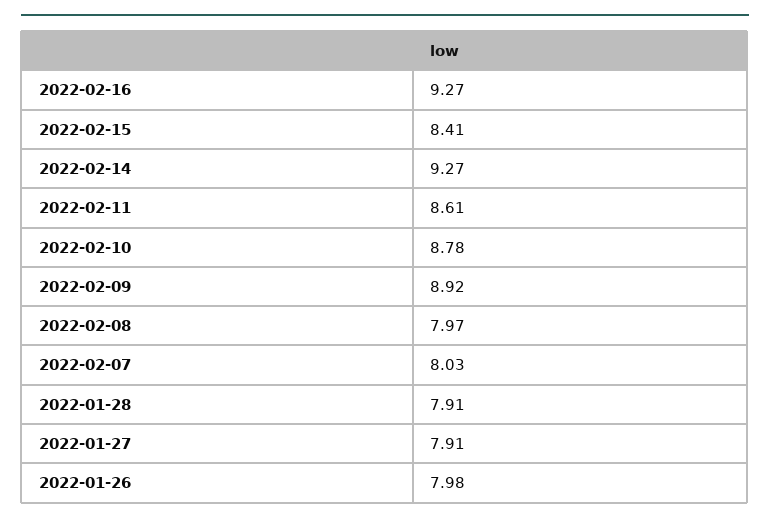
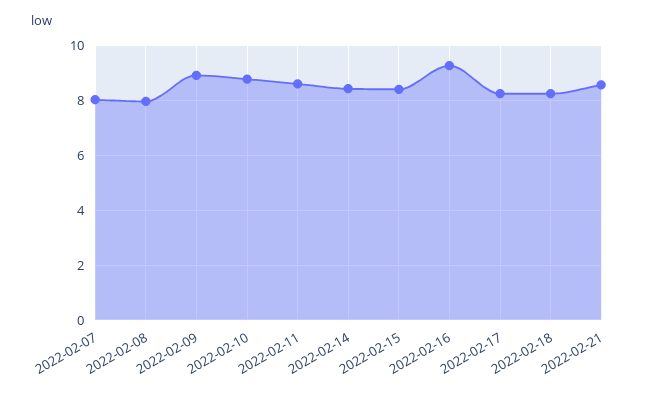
2022-02-14: 9.27 -> 8.5
2022-01-28: 7.91 -> none
2022-01-27: 7.91 -> none
2022-01-26: 7.98 -> none
2022-02-17: none -> 8.25
2022-02-18: none -> 8.25
2022-02-21: none -> 8.5

